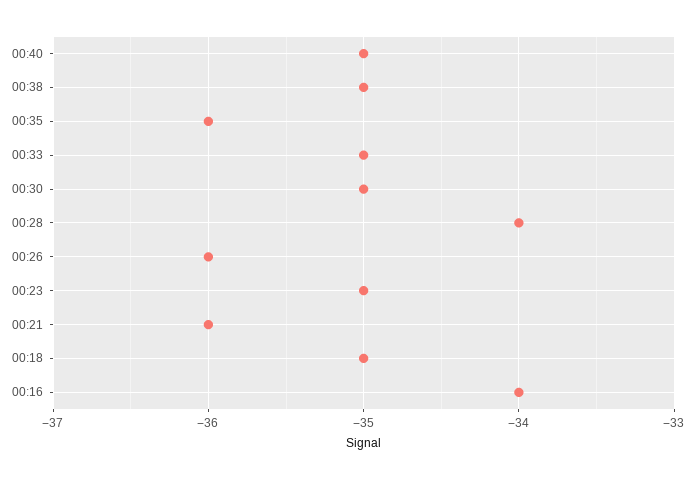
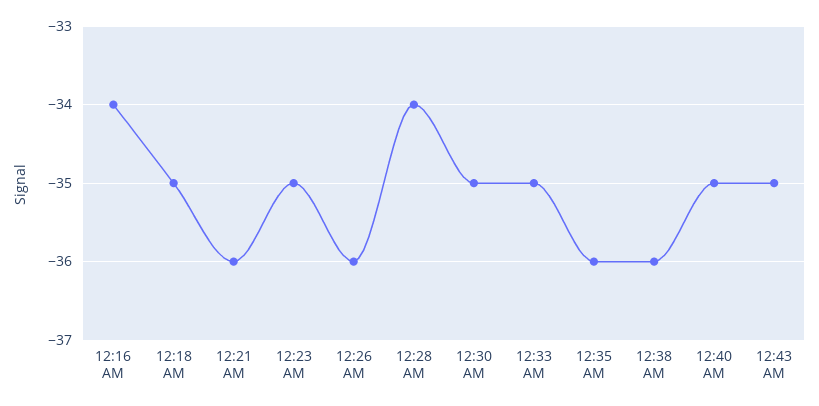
00:38: -35 -> -36
12:43 AM: none -> -35

